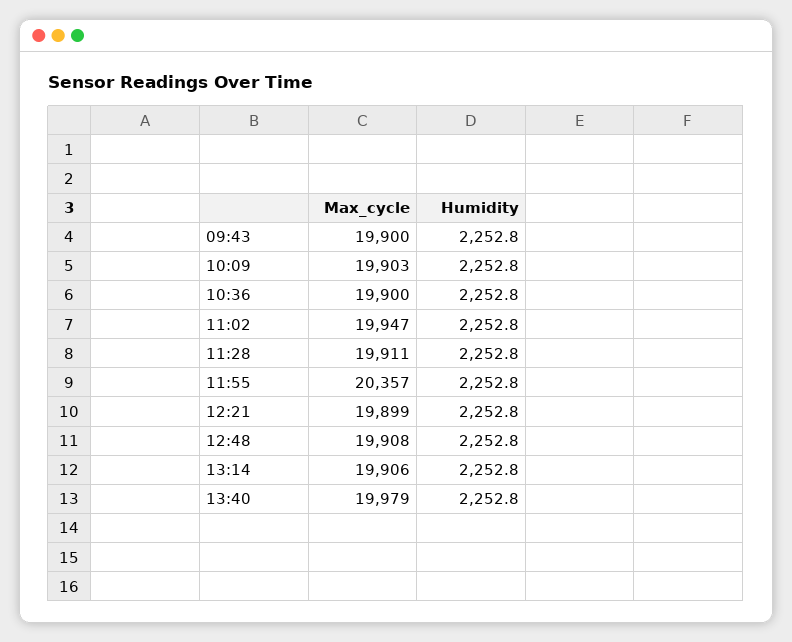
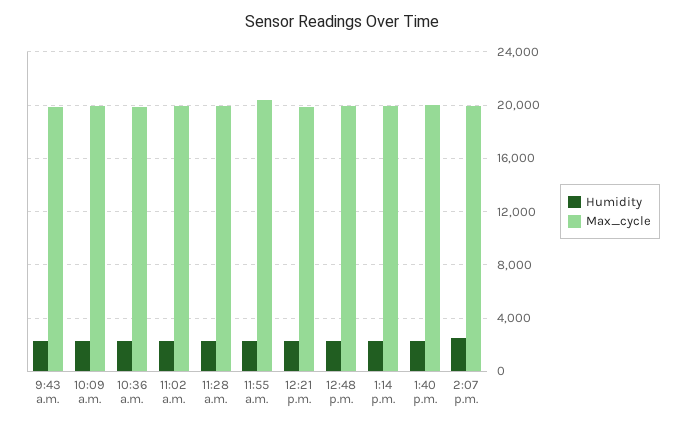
Humidity, 2:07 p.m.: none -> 2500
Max_cycle, 2:07 p.m.: none -> 20000

